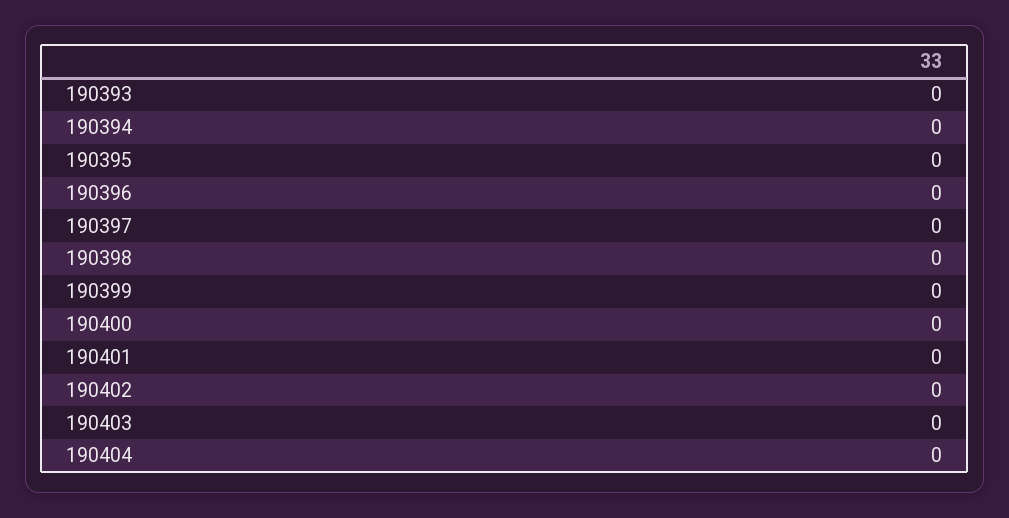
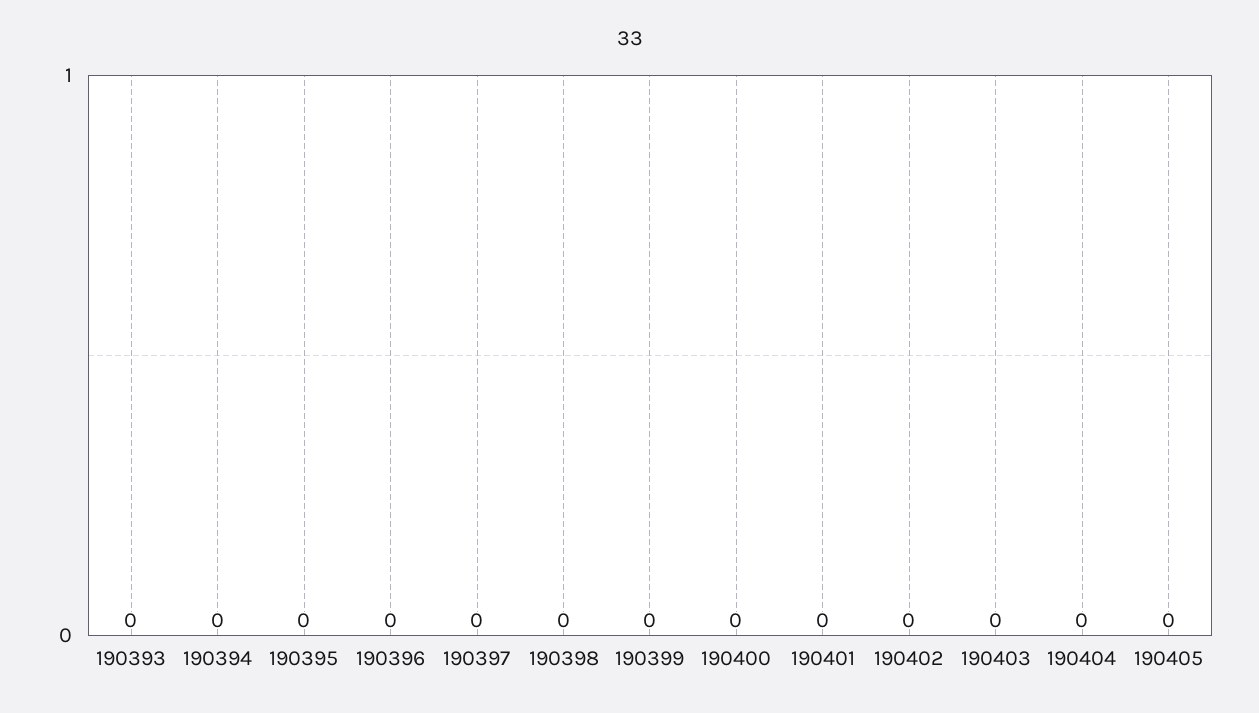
190405: none -> 0

